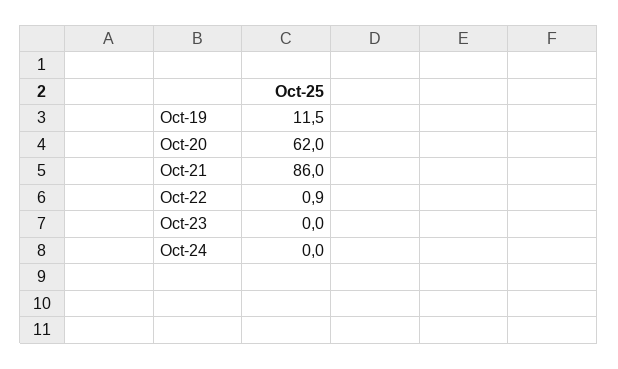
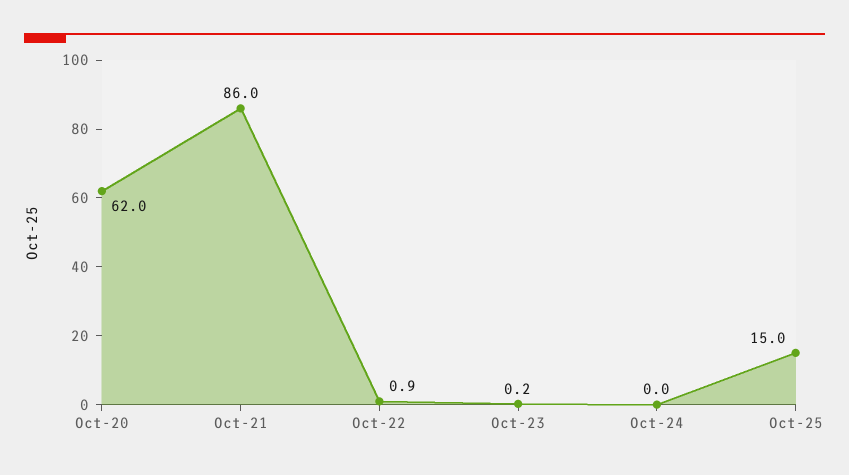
Oct-19: 11.5 -> none
Oct-23: 0 -> 0.2
Oct-25: none -> 15

